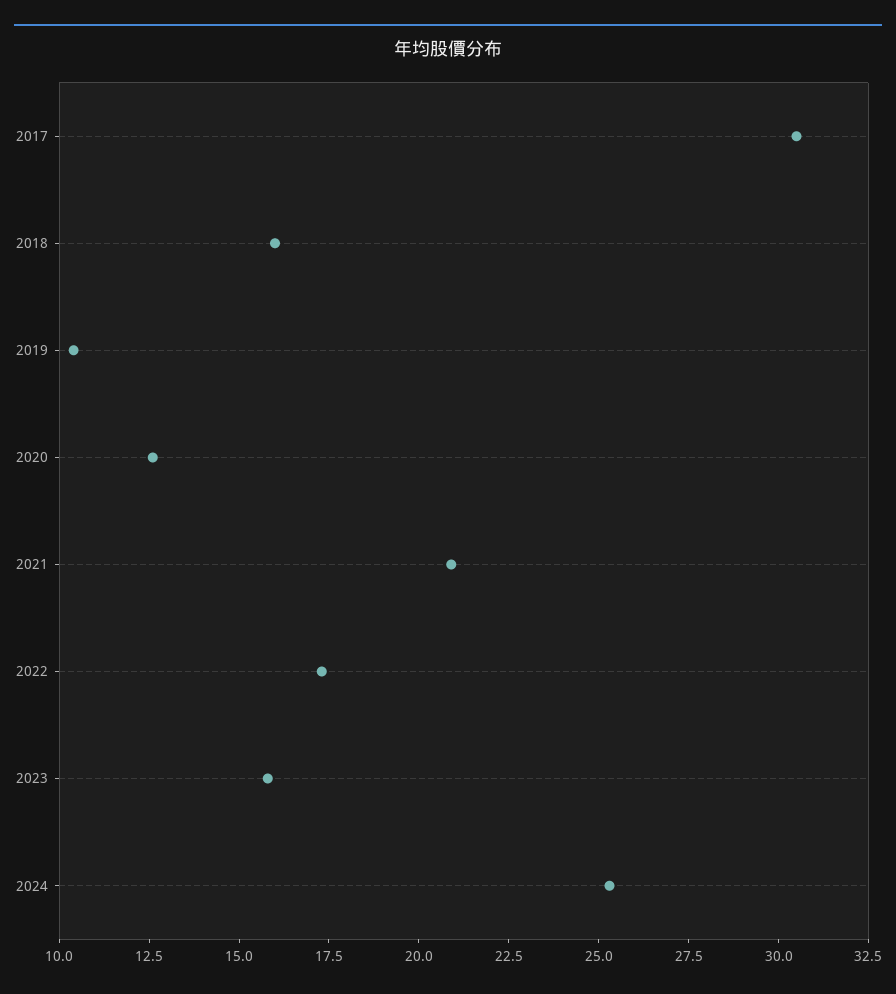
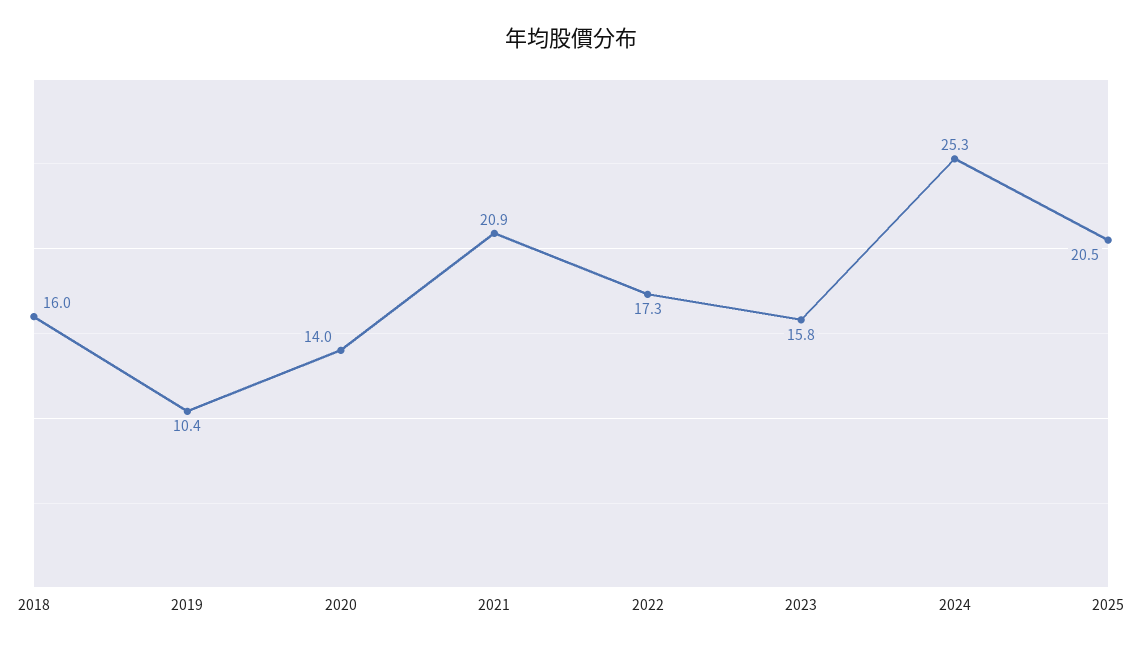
2017: 30.5 -> none
2020: 12.5 -> 14
2025: none -> 20.5

